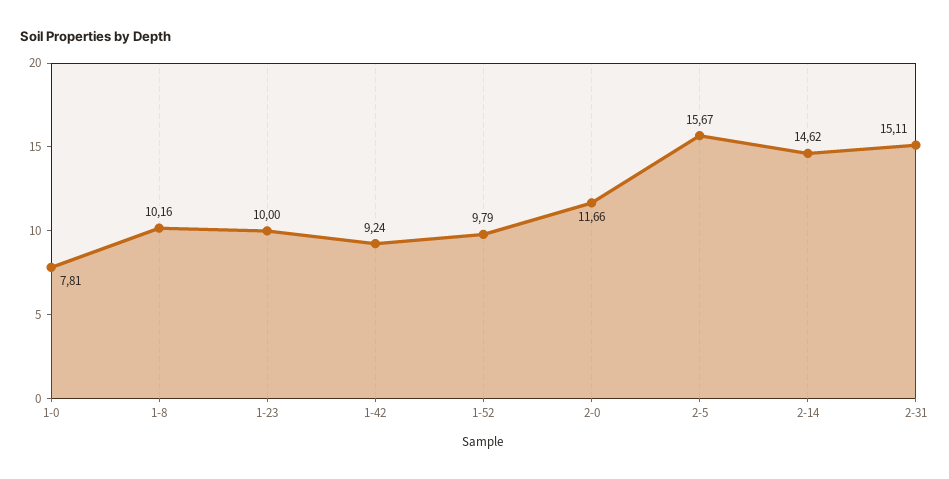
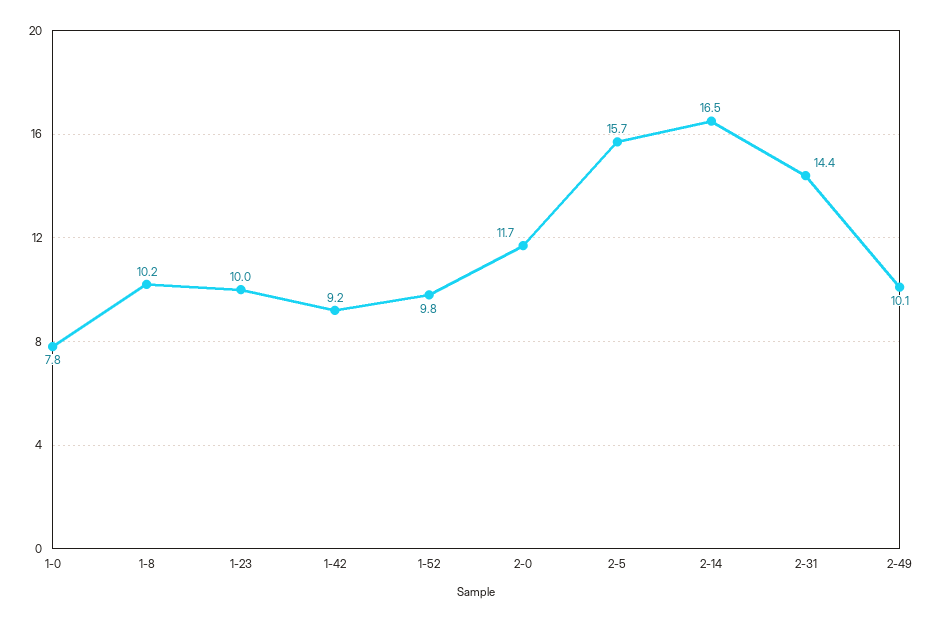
2-14: 14.62 -> 16.5
2-31: 15.11 -> 14.4
2-49: none -> 10.1

